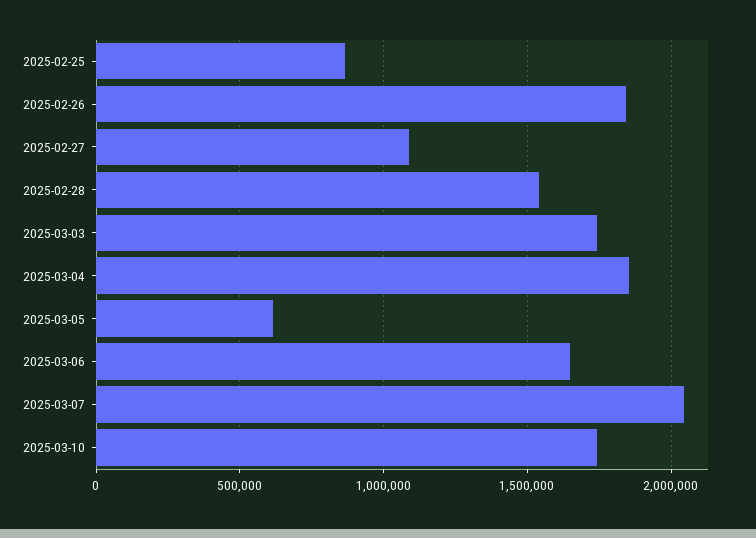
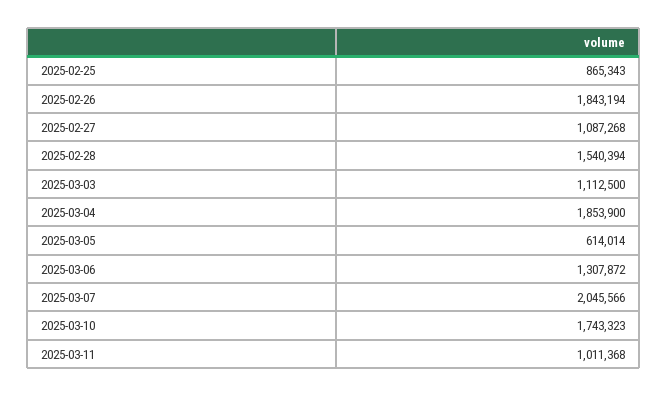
2025-03-03: 1750000 -> 1112500
2025-03-06: 1650000 -> 1307872
2025-03-11: none -> 1011368

